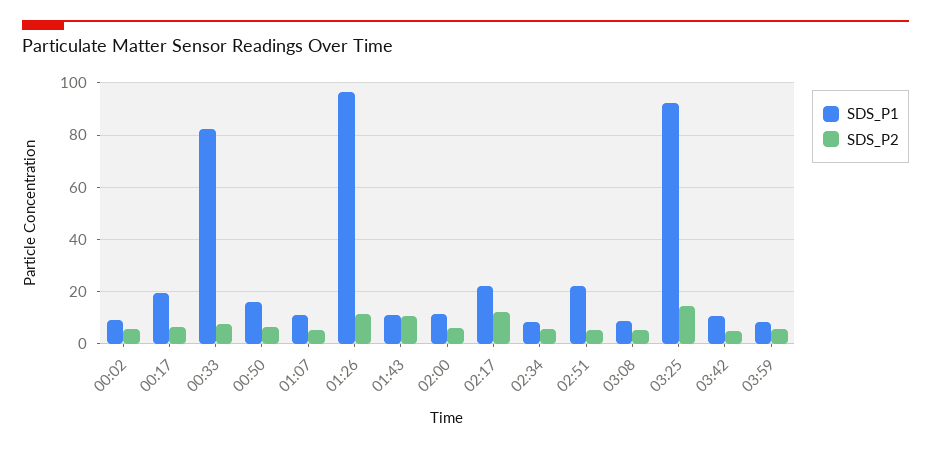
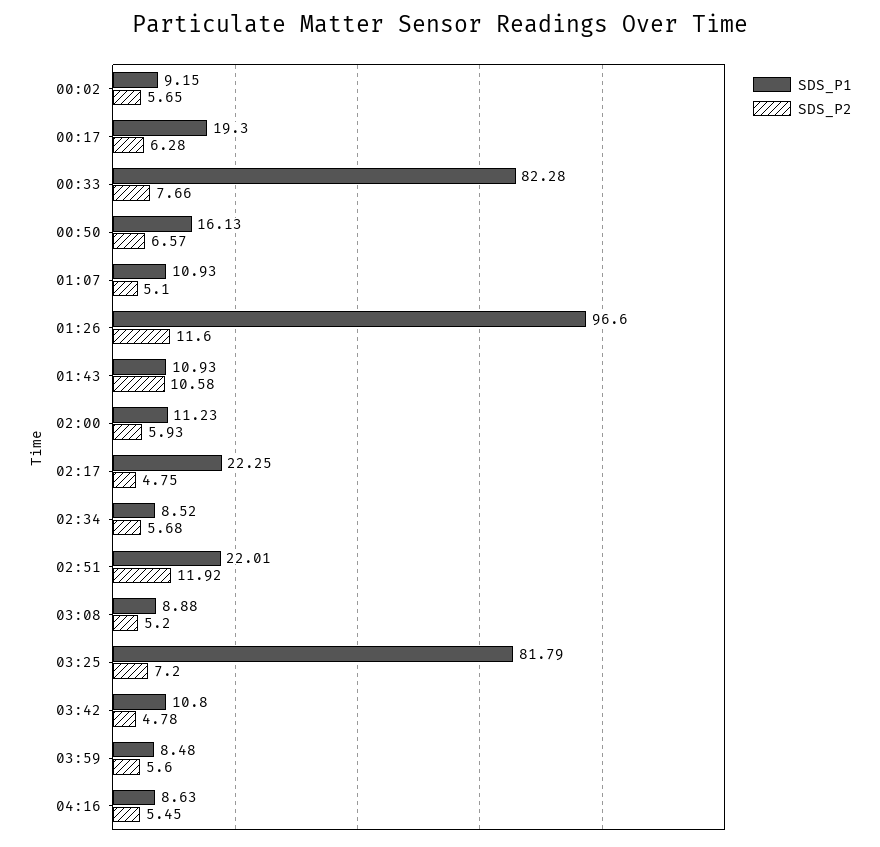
SDS_P2, 02:17: 12.5 -> 4.75
SDS_P2, 02:51: 5 -> 11.92
SDS_P1, 03:25: 92.5 -> 81.79
SDS_P2, 03:25: 15 -> 7.2
SDS_P1, 04:16: none -> 8.63
SDS_P2, 04:16: none -> 5.45

